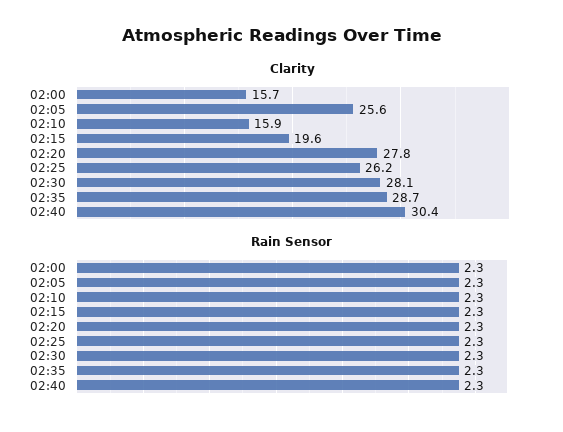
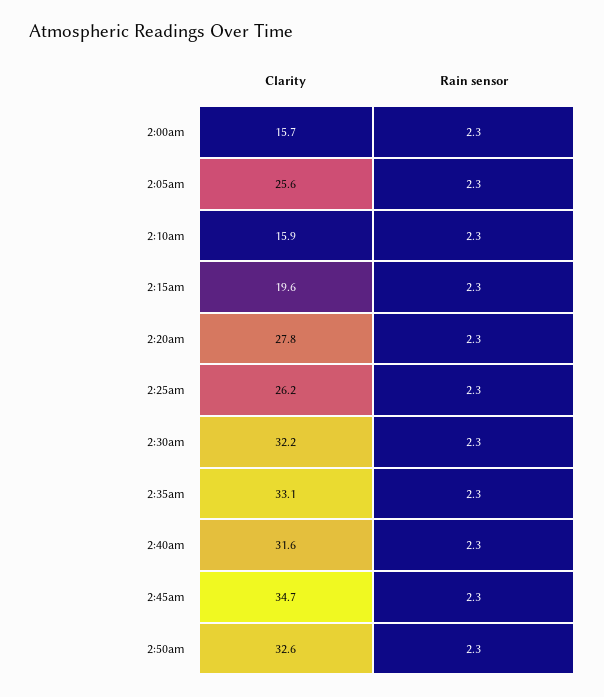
Clarity, 02:30: 28.1 -> 32.2
Clarity, 02:35: 28.7 -> 33.1
Clarity, 02:40: 30.4 -> 31.6
Clarity, 2:45am: none -> 34.7
Rain Sensor, 2:45am: none -> 2.3
Clarity, 2:50am: none -> 32.6
Rain Sensor, 2:50am: none -> 2.3

